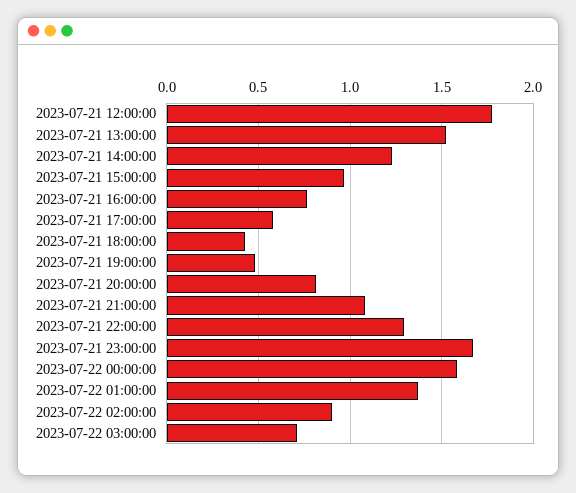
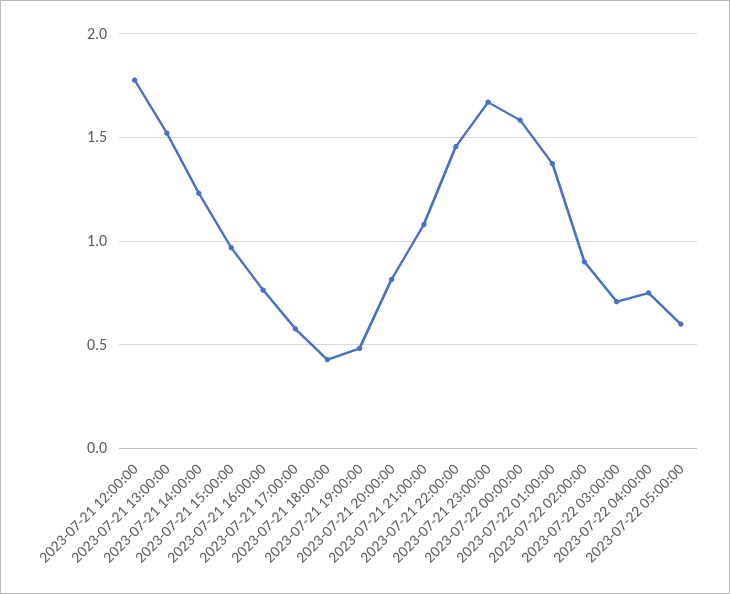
2023-07-21 22:00:00: 1.3 -> 1.45
2023-07-22 04:00:00: none -> 0.75
2023-07-22 05:00:00: none -> 0.6

